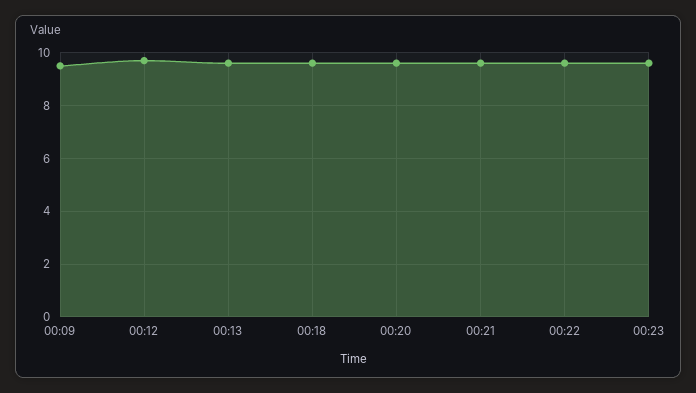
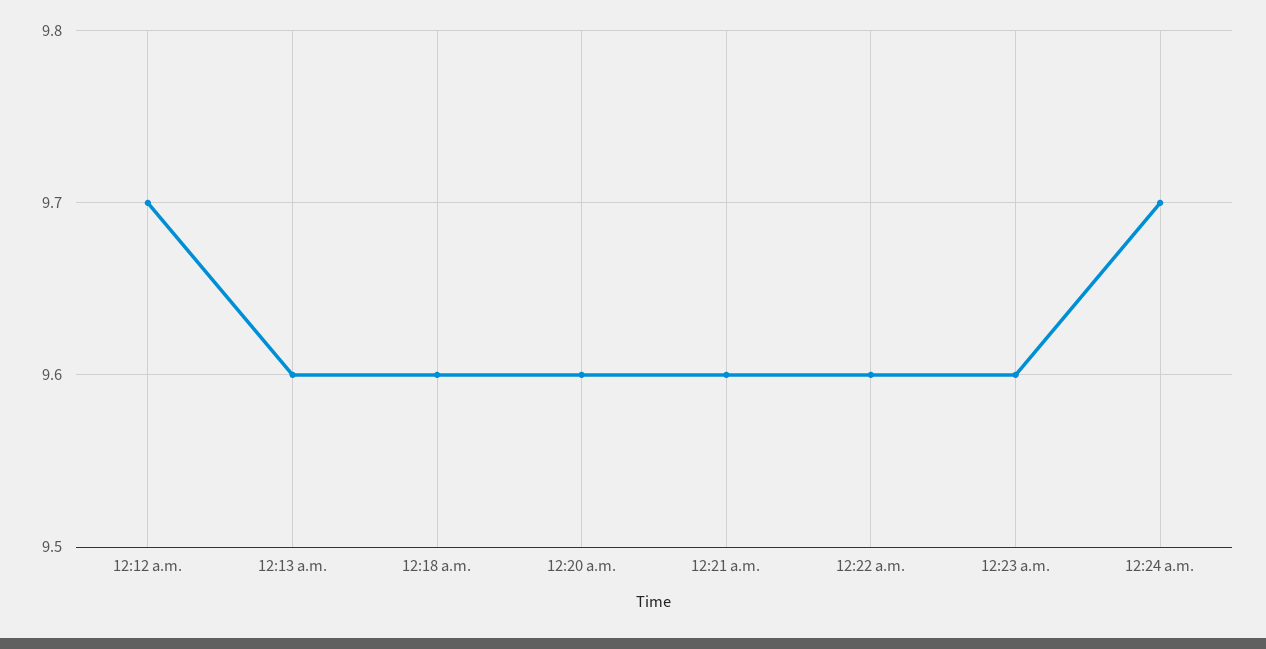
00:09: 9.5 -> none
12:24 a.m.: none -> 9.7

